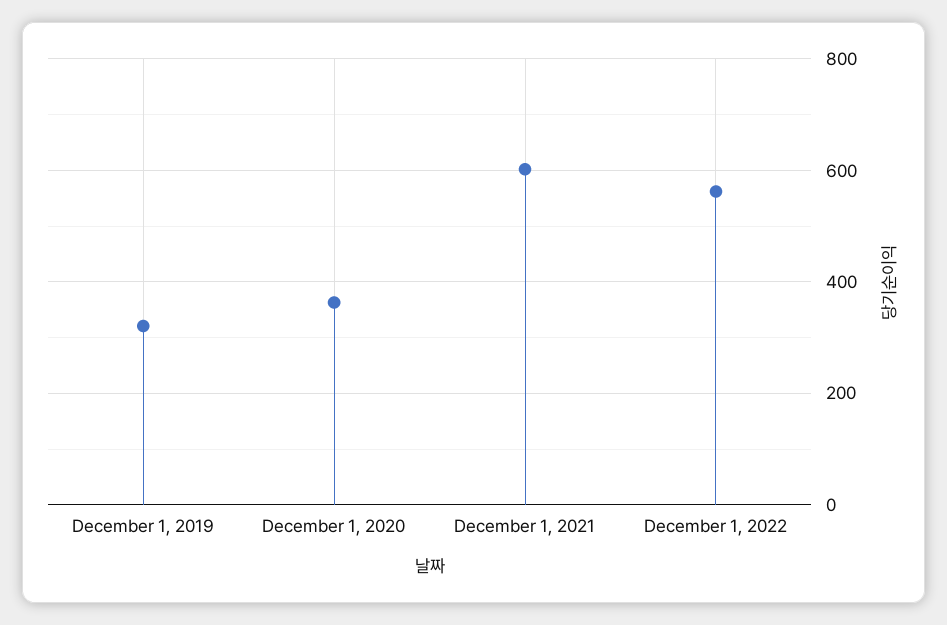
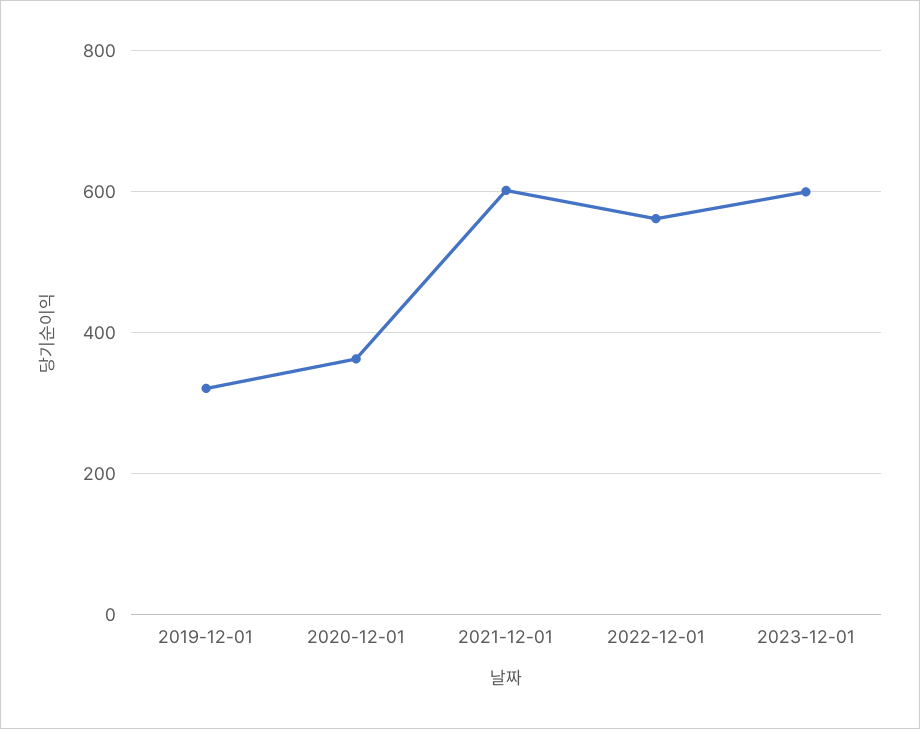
2023-12-01: none -> 600

